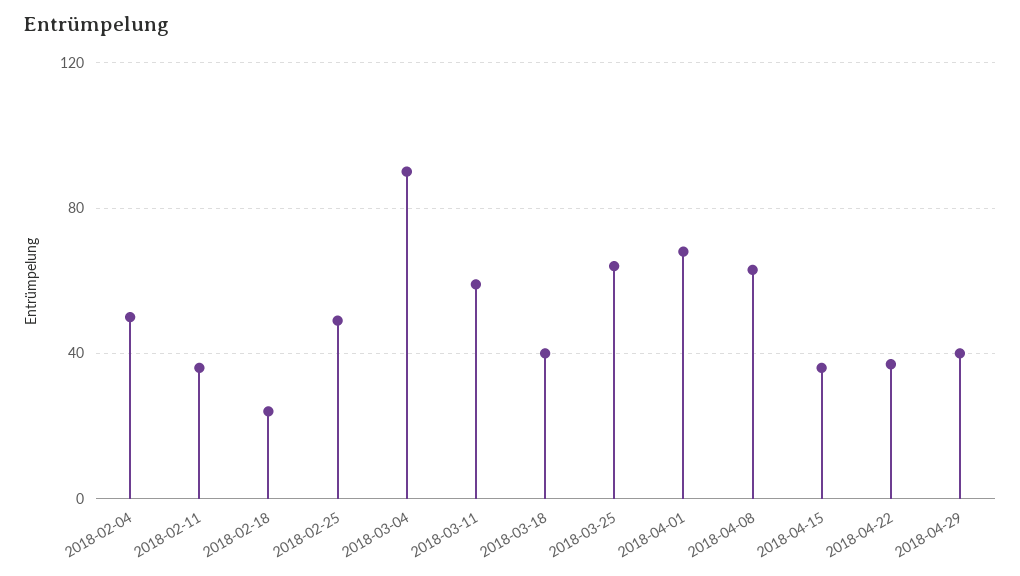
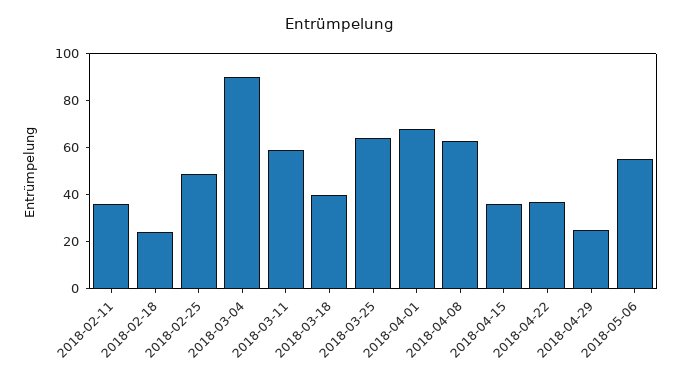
2018-02-04: 50 -> none
2018-04-29: 40 -> 25
2018-05-06: none -> 55

